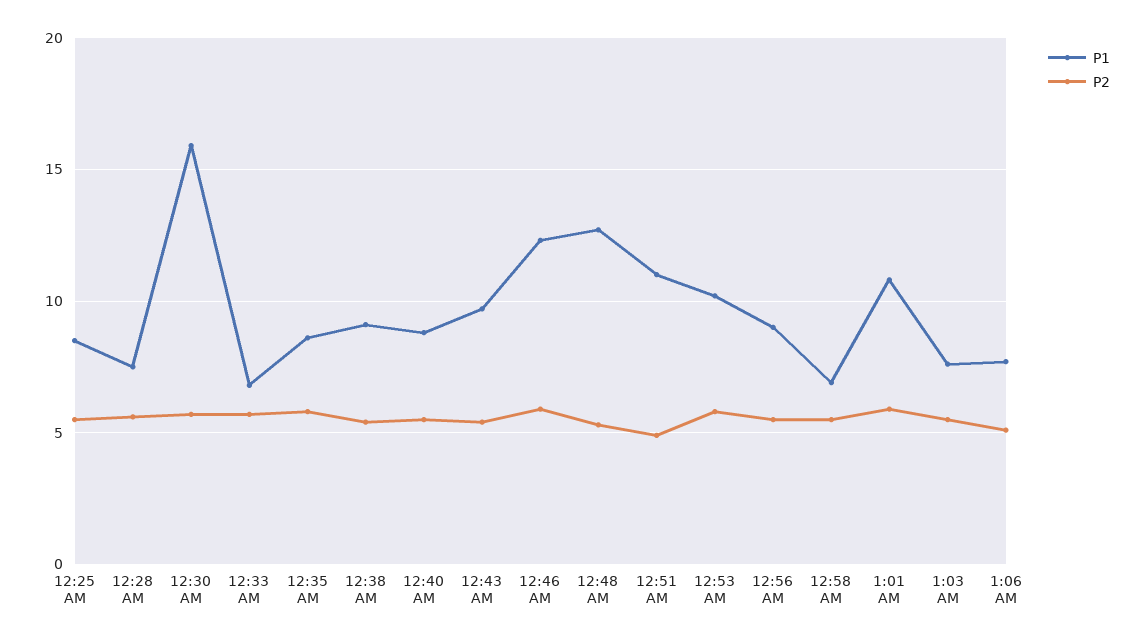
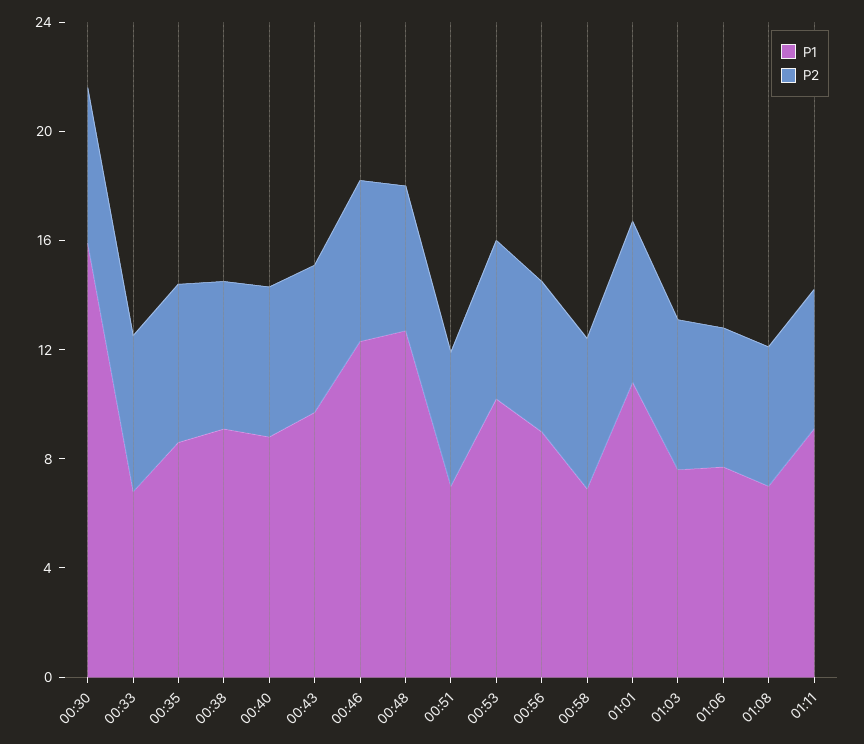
P1, 12:25 AM: 8.5 -> none
P2, 12:25 AM: 5.5 -> none
P1, 12:28 AM: 7.5 -> none
P2, 12:28 AM: 5.5 -> none
P1, 12:51 AM: 11 -> 7
P1, 01:08: none -> 7
P2, 01:08: none -> 5
P1, 01:11: none -> 9
P2, 01:11: none -> 5

